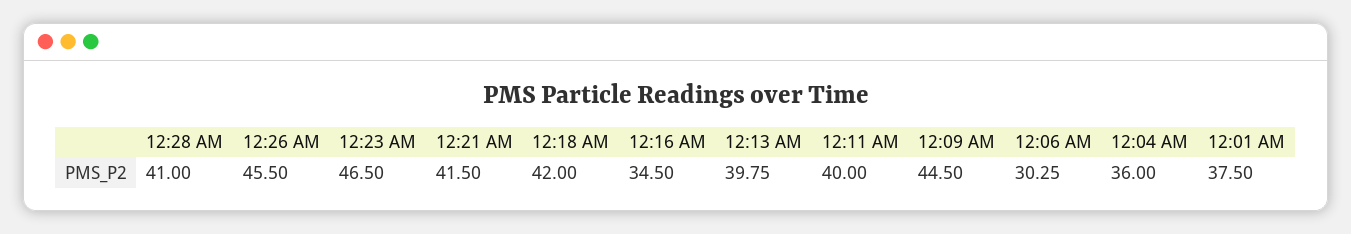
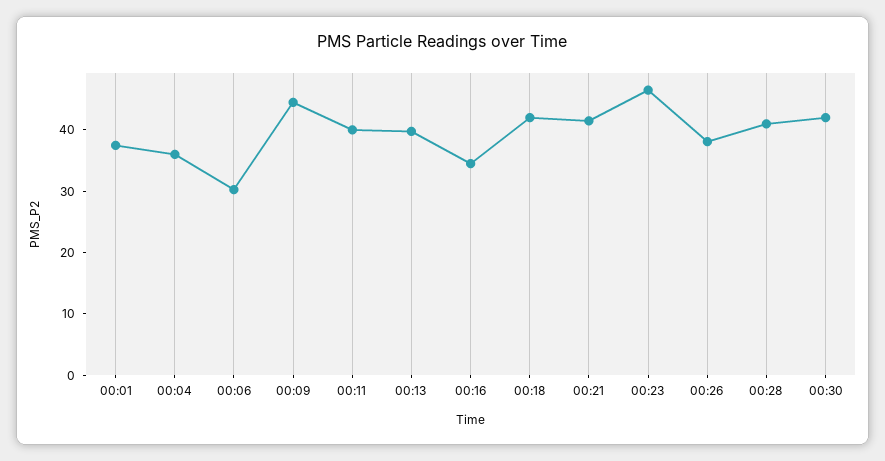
12:26 AM: 45.5 -> 38
00:30: none -> 42

